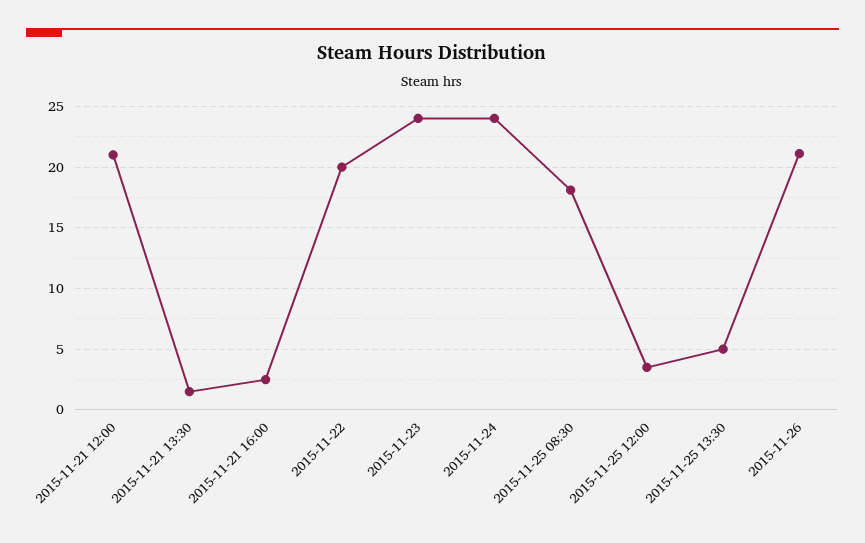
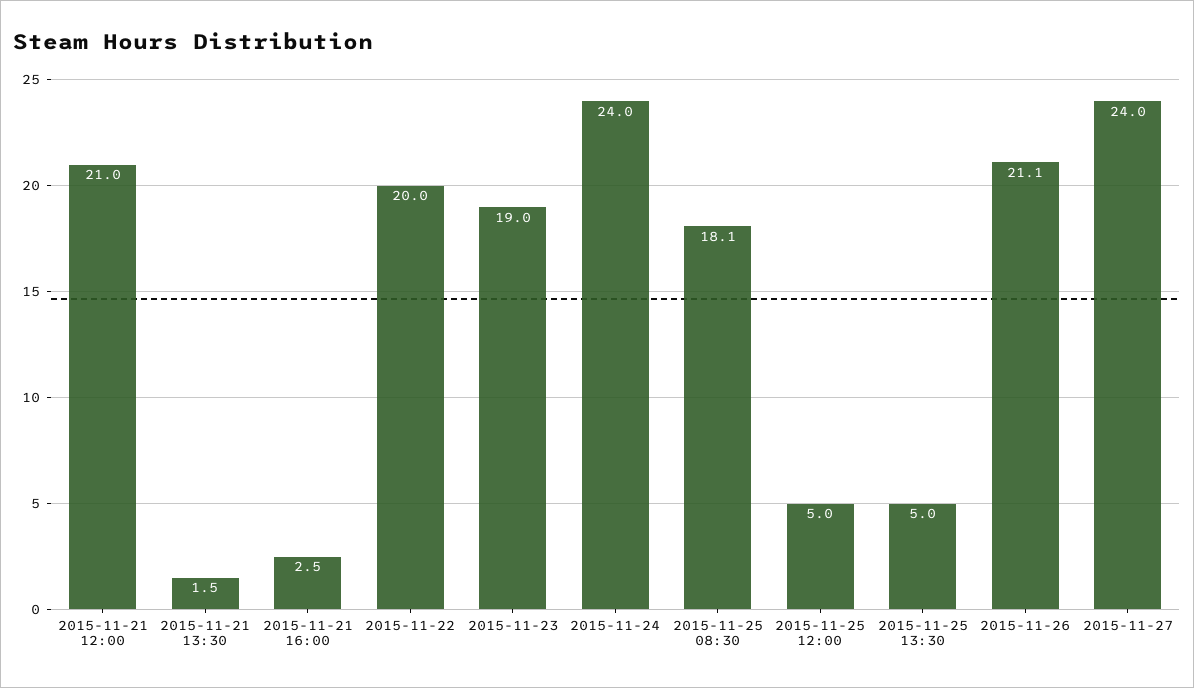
2015-11-23: 24 -> 19
2015-11-25 12:00: 3.5 -> 5
2015-11-27: none -> 24

